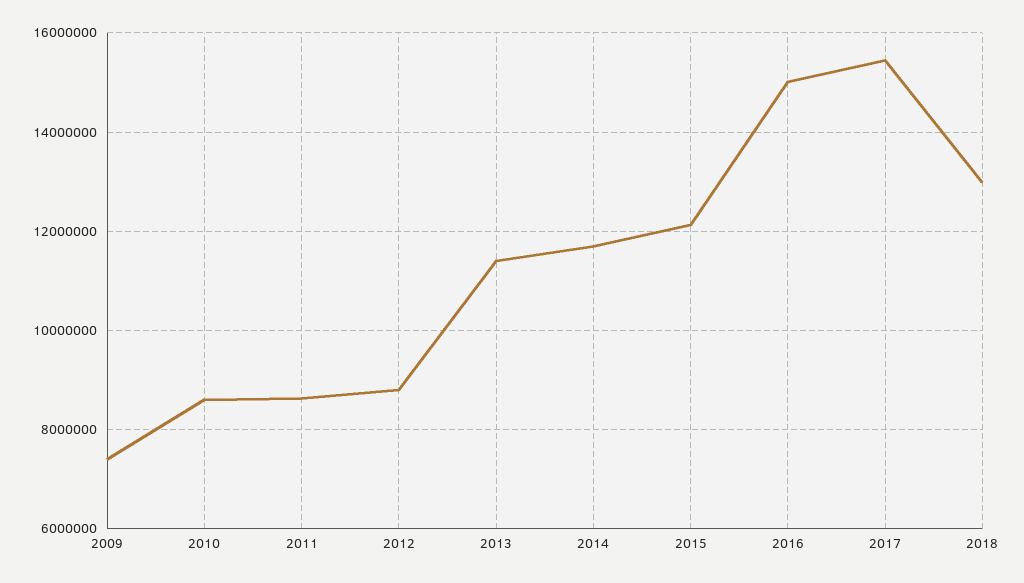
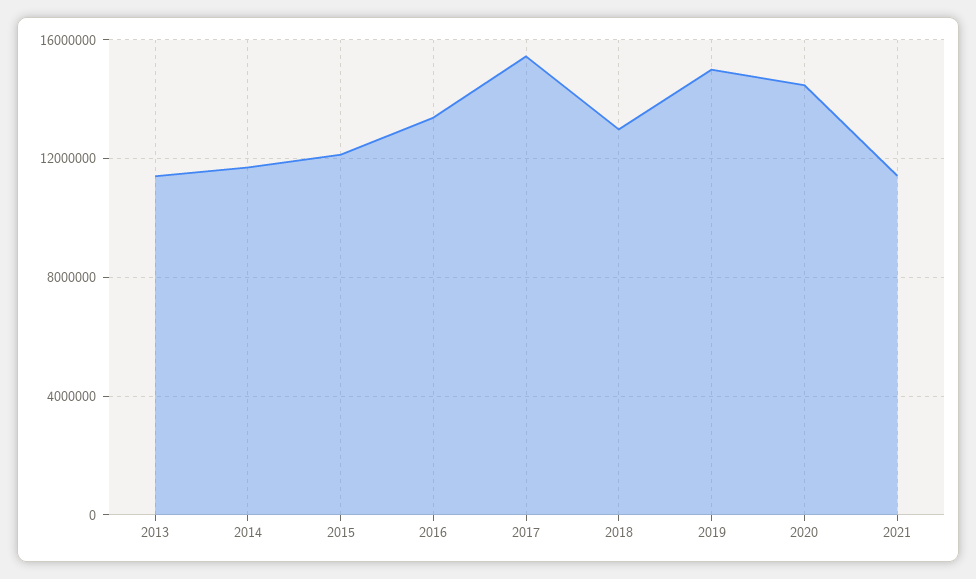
2009: 7400000 -> none
2010: 8600000 -> none
2011: 8600000 -> none
2012: 8800000 -> none
2016: 15000000 -> 13500000
2019: none -> 15000000
2020: none -> 14500000
2021: none -> 11500000

